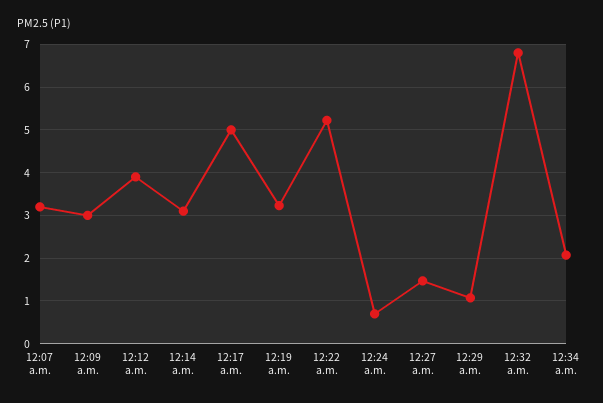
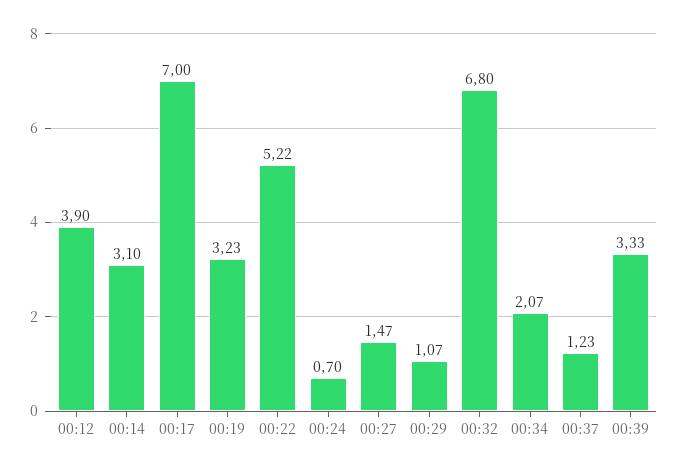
12:07 a.m.: 3.2 -> none
12:09 a.m.: 3 -> none
12:17 a.m.: 5 -> 7
00:37: none -> 1.23
00:39: none -> 3.33

